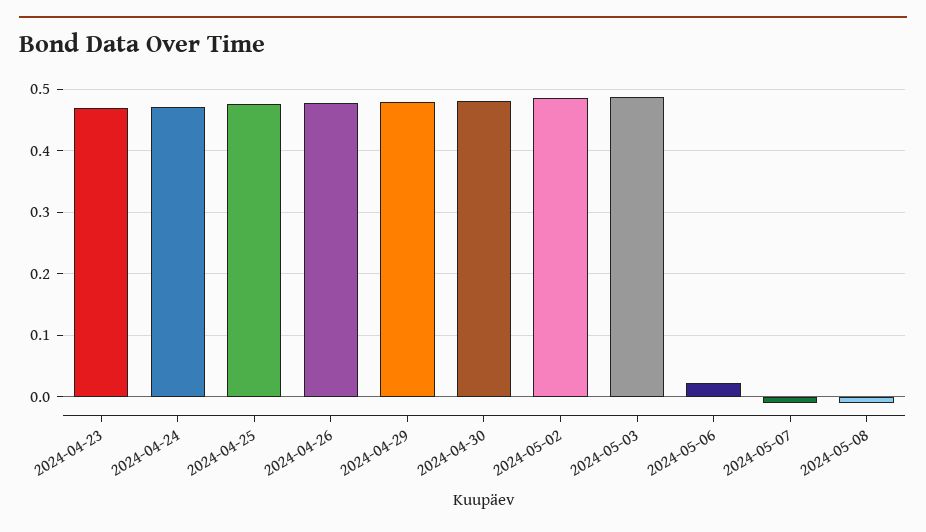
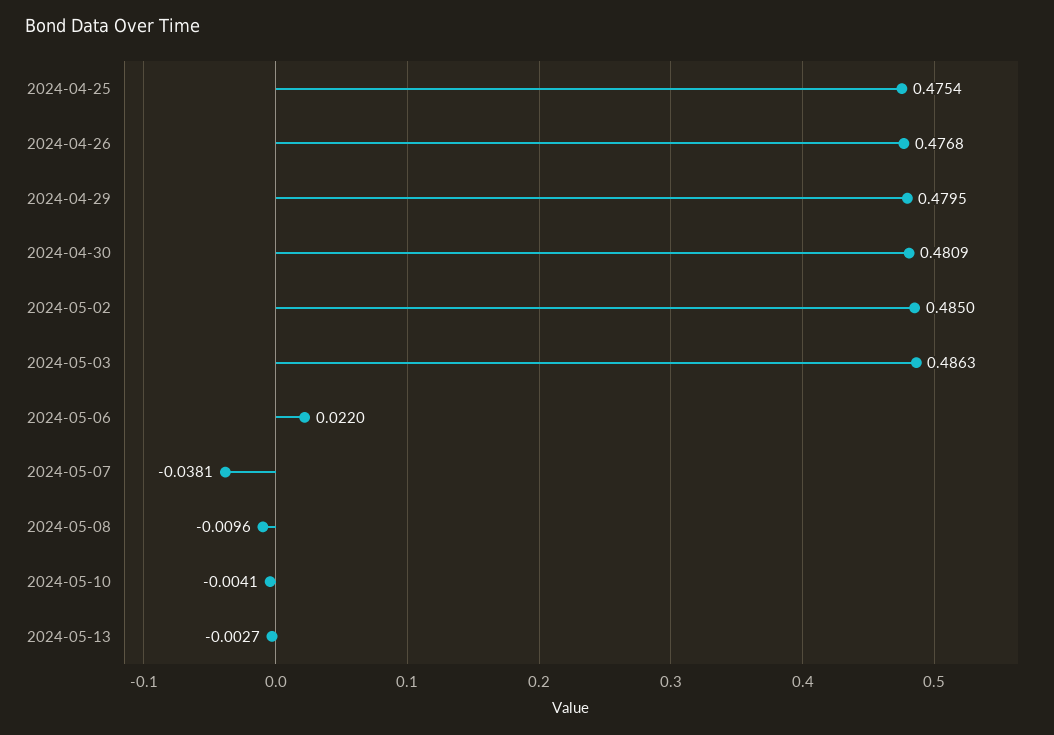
2024-04-23: 0.47 -> none
2024-04-24: 0.47 -> none
2024-05-07: -0.01 -> -0.0381
2024-05-10: none -> -0.0041
2024-05-13: none -> -0.0027

